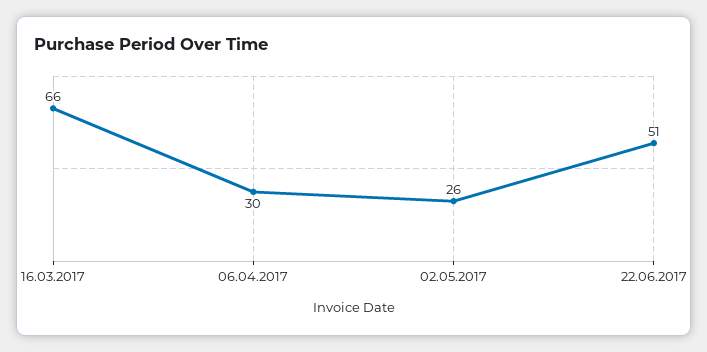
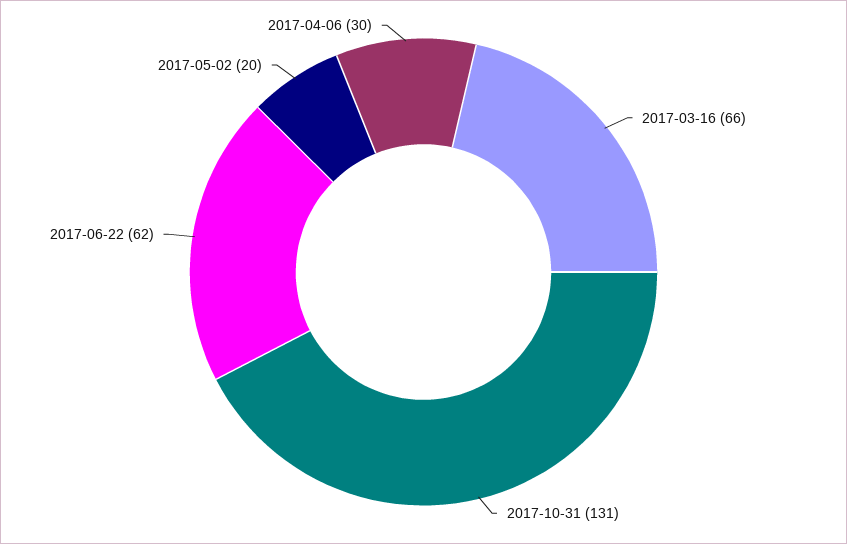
02.05.2017: 26 -> 20
22.06.2017: 51 -> 62
2017-10-31: none -> 131

